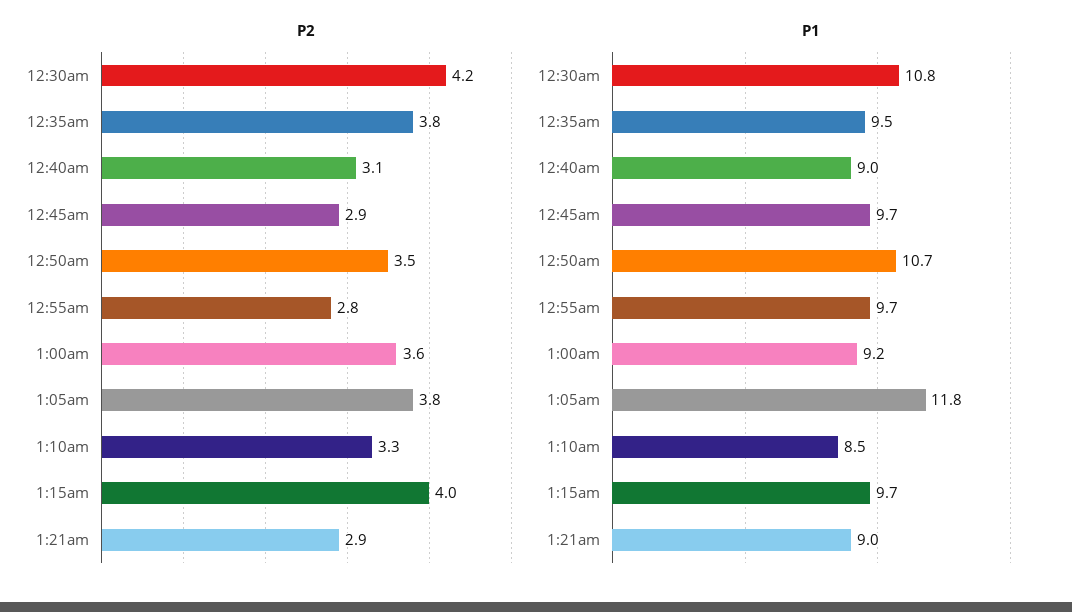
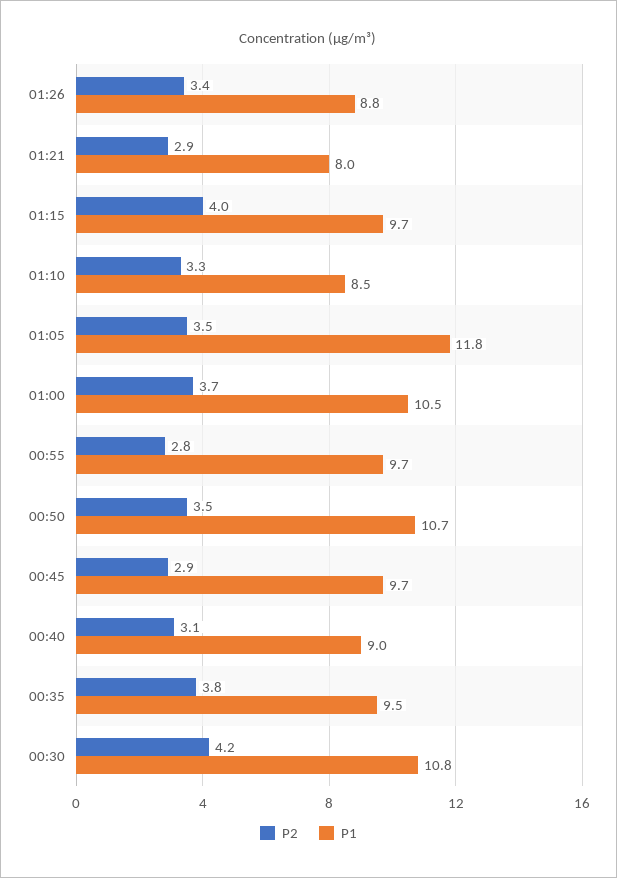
P2, 1:00am: 3.6 -> 3.7
P2, 1:05am: 3.8 -> 3.5
P1, 1:00am: 9.2 -> 10.5
P1, 1:21am: 9 -> 8
P2, 01:26: none -> 3.4
P1, 01:26: none -> 8.8

